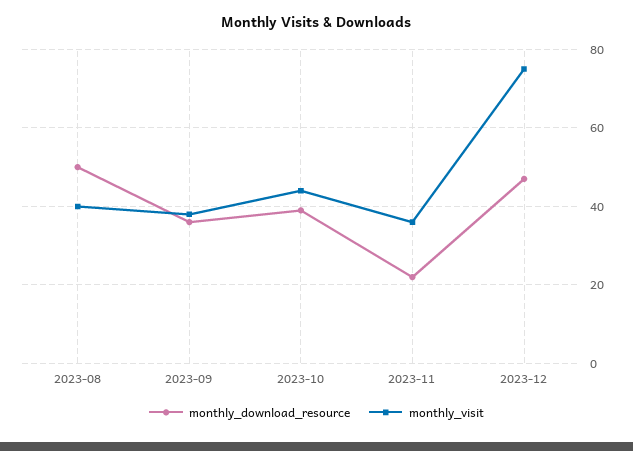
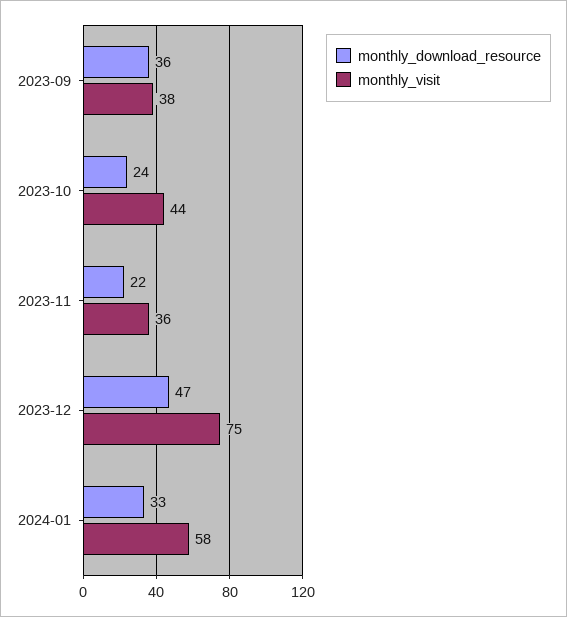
monthly_download_resource, 2023-08: 50 -> none
monthly_visit, 2023-08: 40 -> none
monthly_download_resource, 2023-10: 40 -> 24
monthly_download_resource, 2024-01: none -> 33
monthly_visit, 2024-01: none -> 58

